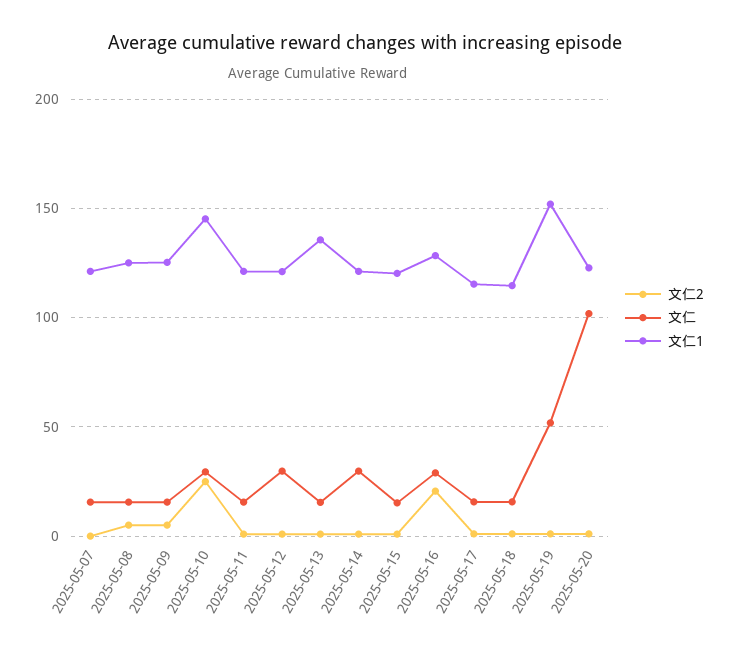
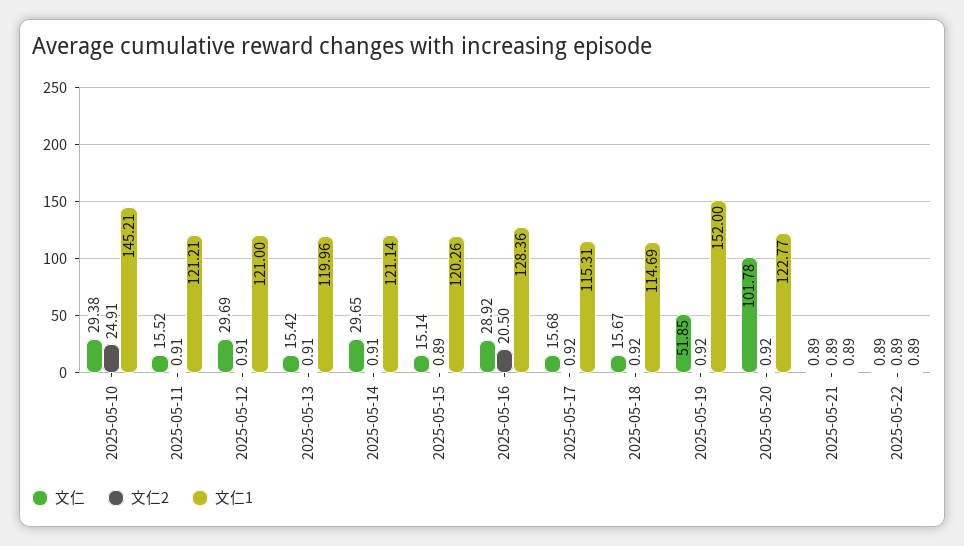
文仁2, 2025-05-07: 0 -> none
文仁, 2025-05-07: 15 -> none
文仁1, 2025-05-07: 120 -> none
文仁2, 2025-05-08: 5 -> none
文仁, 2025-05-08: 15 -> none
文仁1, 2025-05-08: 125 -> none
文仁2, 2025-05-09: 5 -> none
文仁, 2025-05-09: 15 -> none
文仁1, 2025-05-09: 125 -> none
文仁1, 2025-05-13: 135 -> 119.96
文仁, 2025-05-21: none -> 0.89
文仁2, 2025-05-21: none -> 0.89
文仁1, 2025-05-21: none -> 0.89
文仁, 2025-05-22: none -> 0.89
文仁2, 2025-05-22: none -> 0.89
文仁1, 2025-05-22: none -> 0.89

